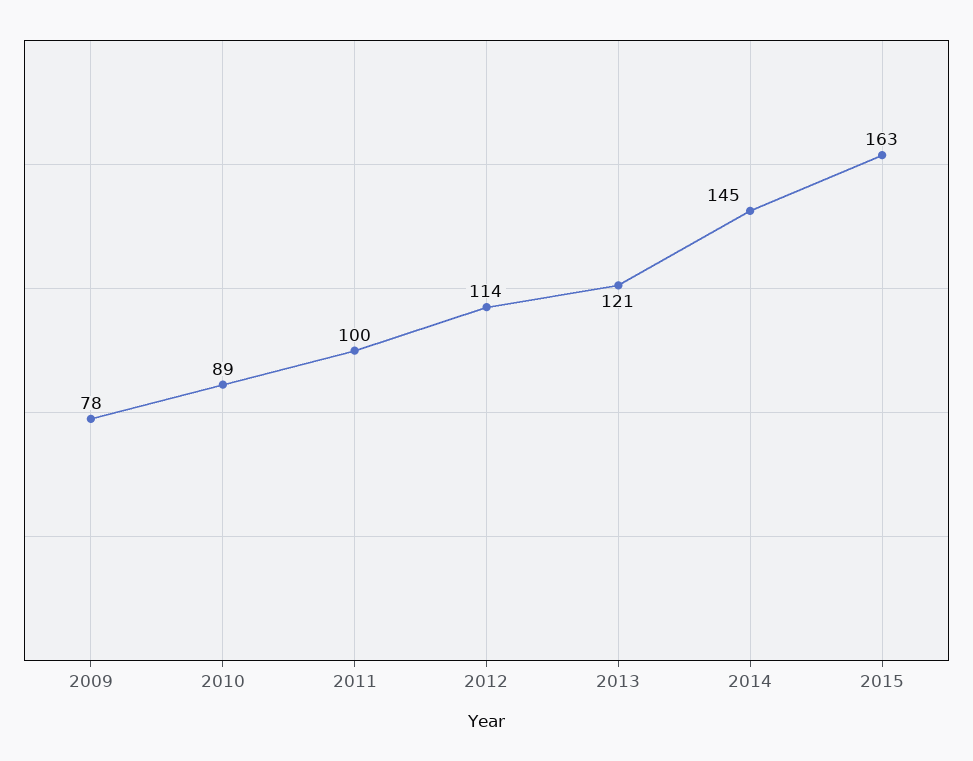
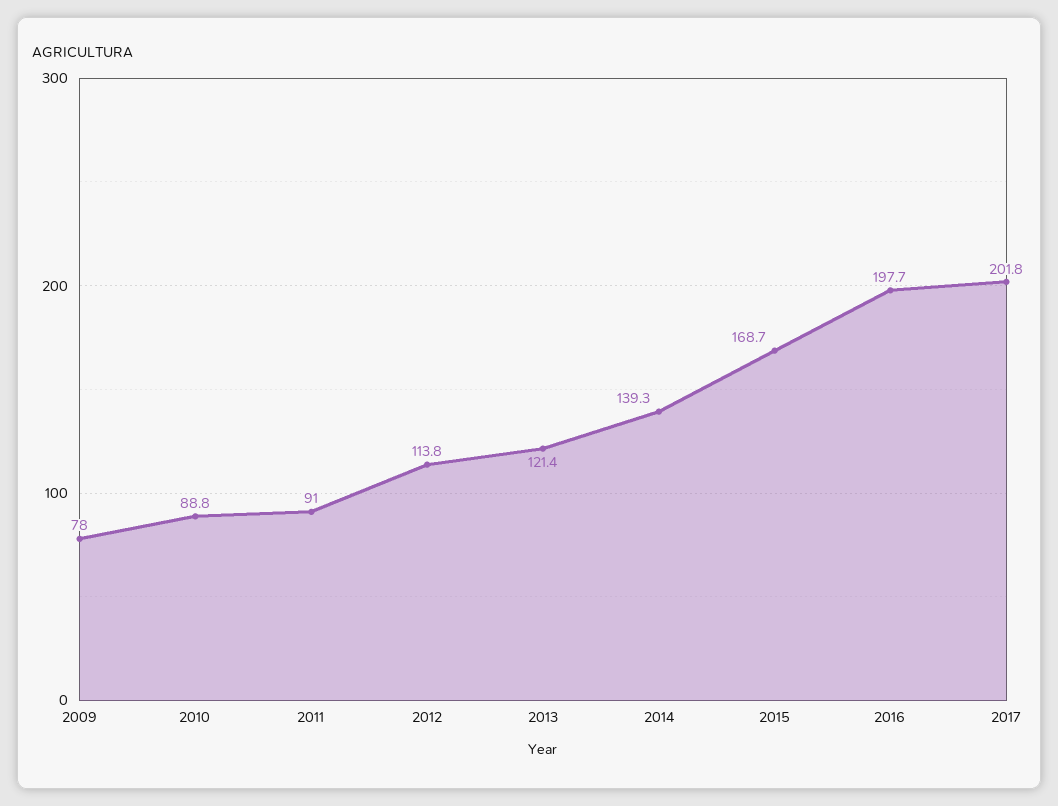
2011: 100 -> 91
2014: 145 -> 139.3
2015: 163 -> 168.7
2016: none -> 197.7
2017: none -> 201.8

